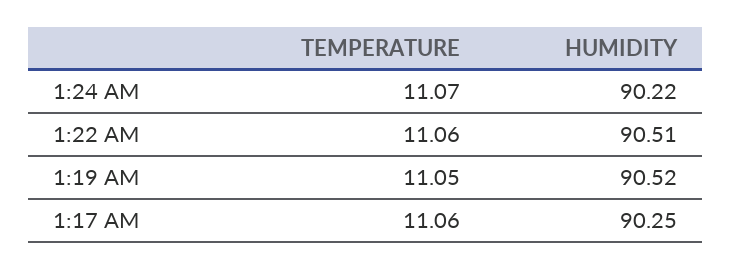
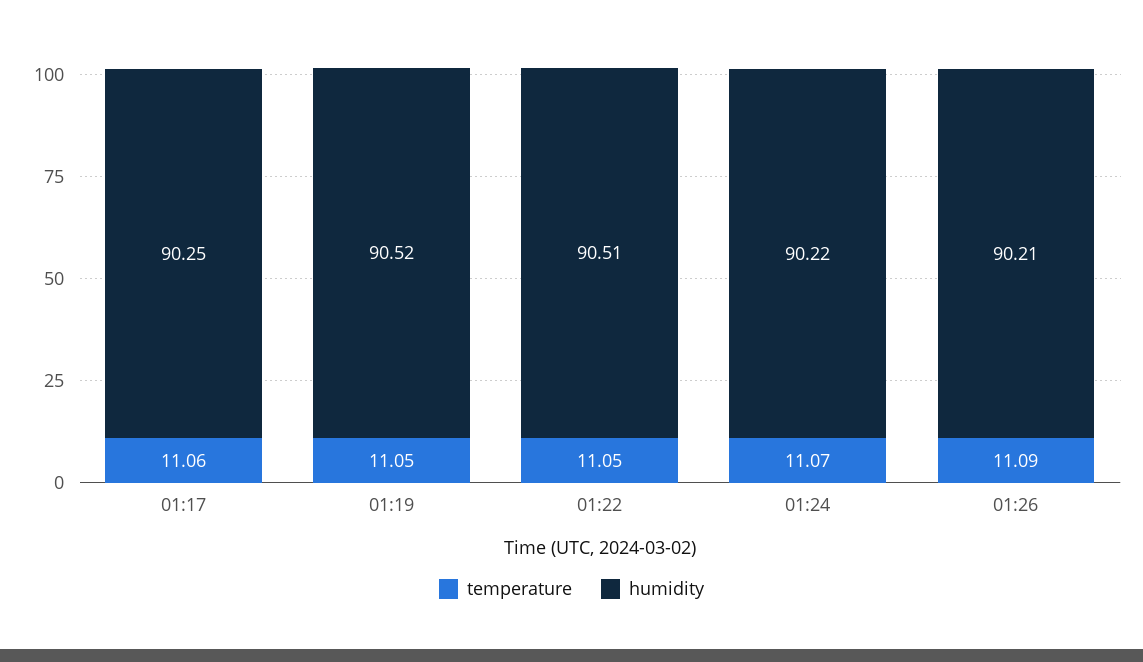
TEMPERATURE, 1:22 AM: 11.06 -> 11.05
TEMPERATURE, 01:26: none -> 11.09
HUMIDITY, 01:26: none -> 90.21

